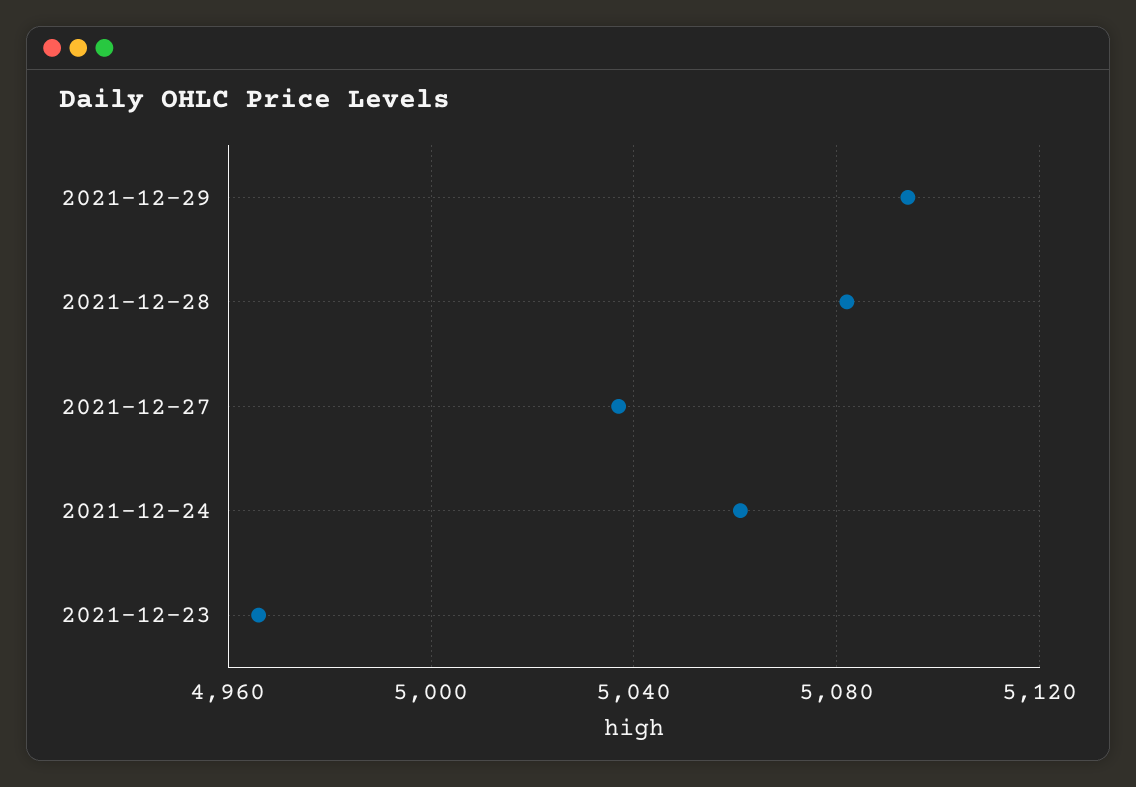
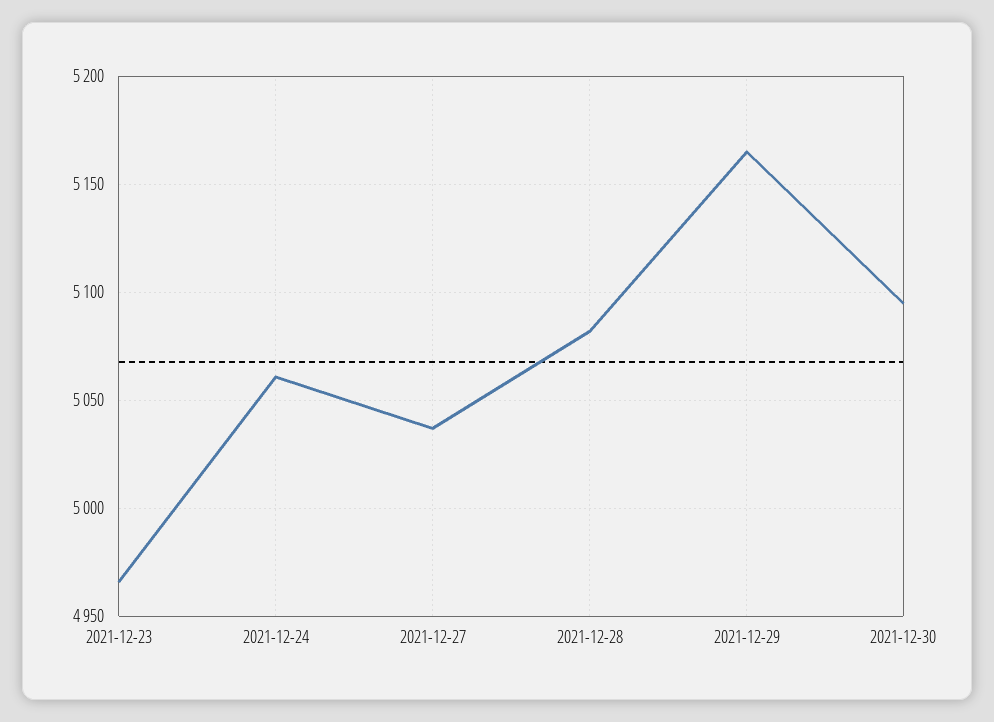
2021-12-29: 5095 -> 5165
2021-12-30: none -> 5095

